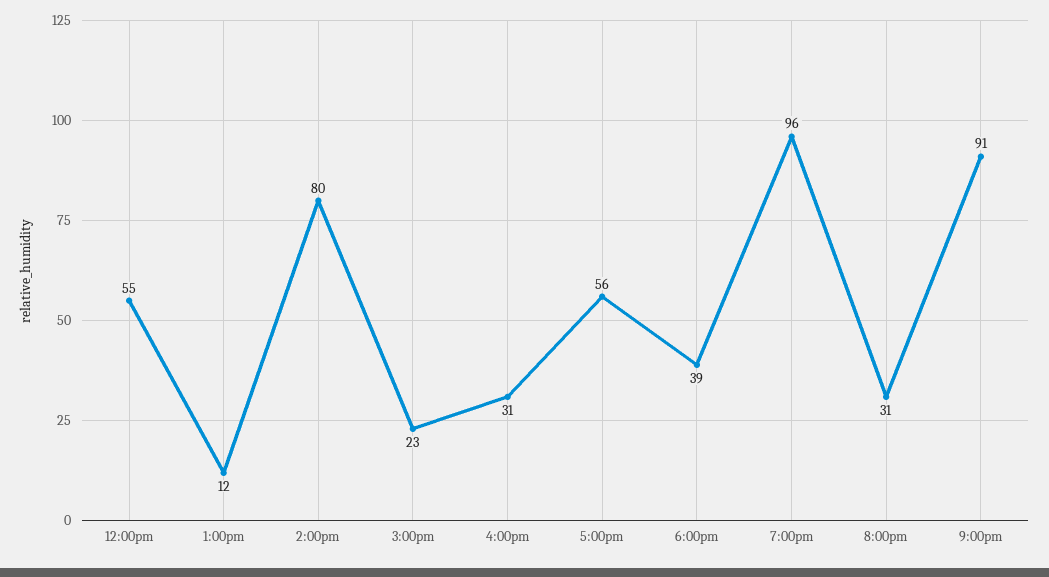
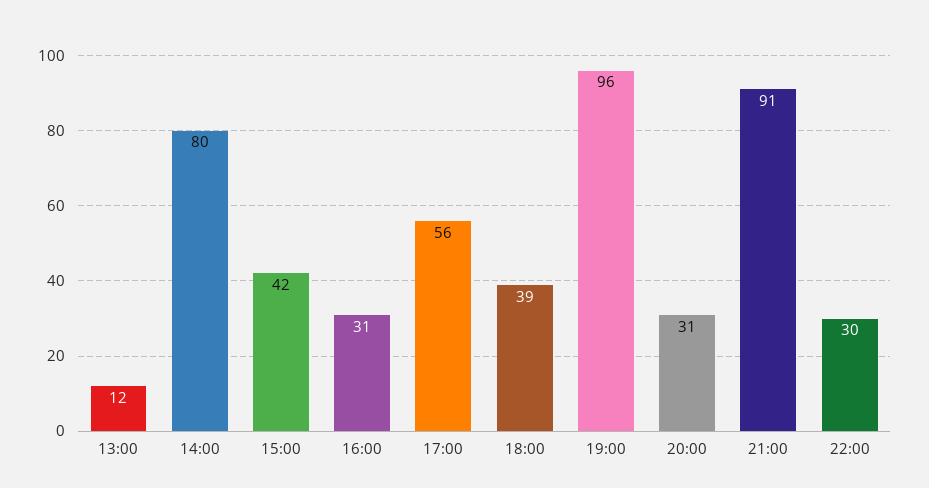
12:00pm: 55 -> none
3:00pm: 23 -> 42
22:00: none -> 30

